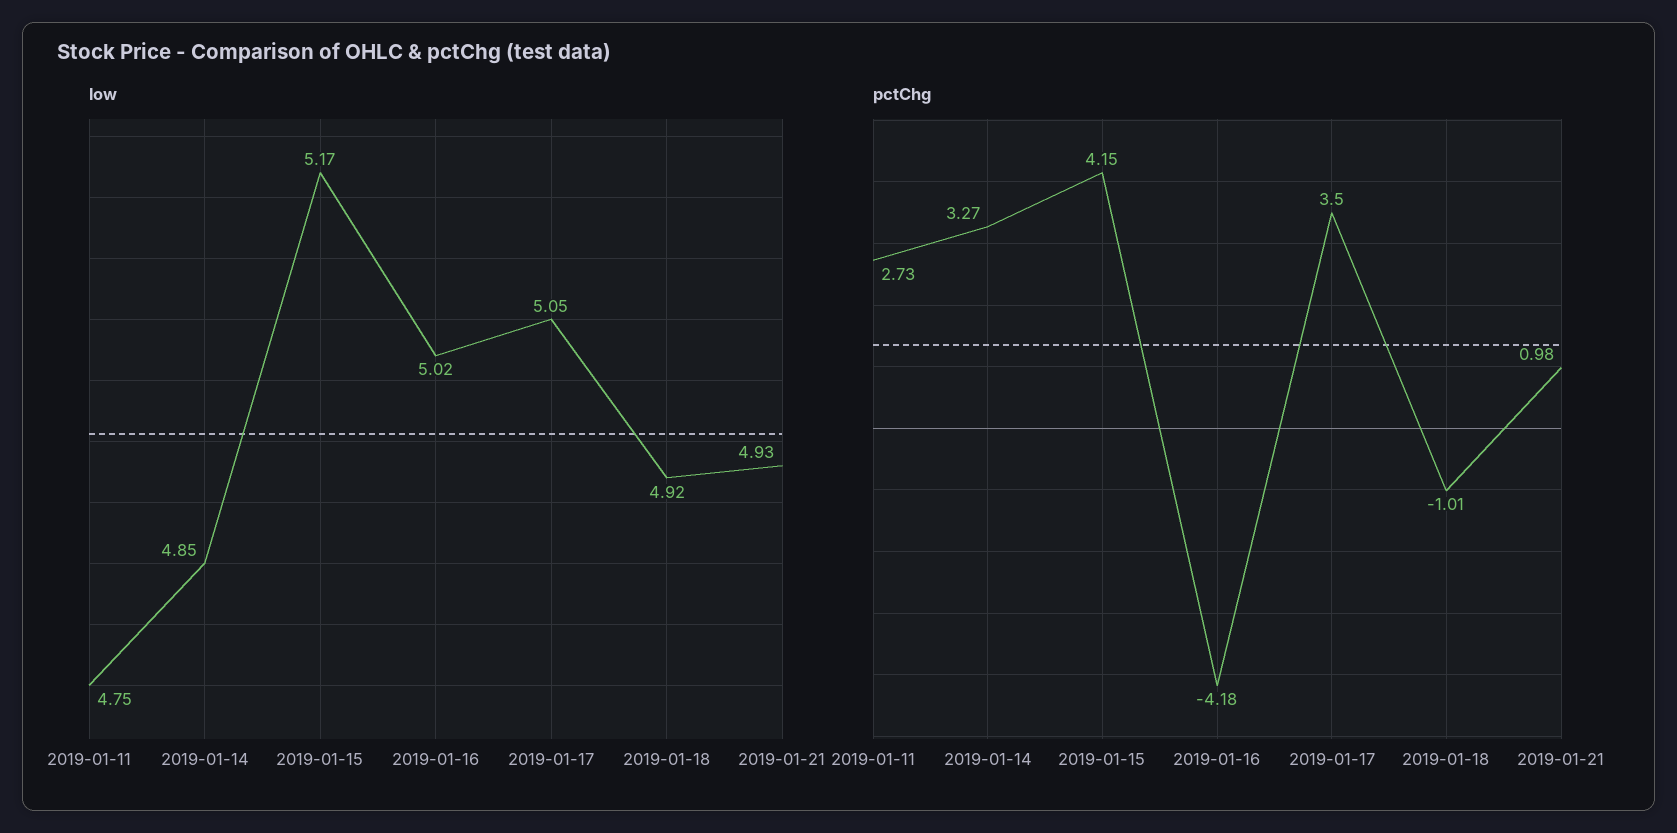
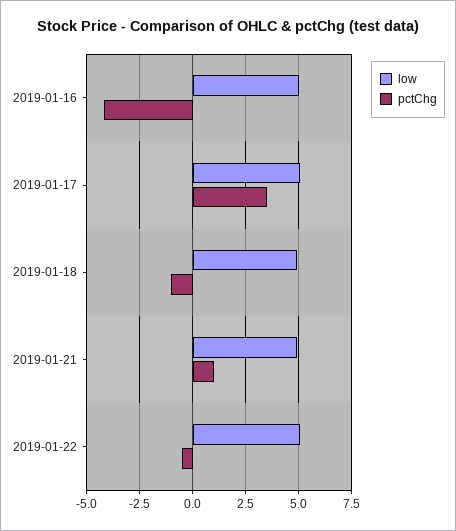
low, 2019-01-11: 4.75 -> none
low, 2019-01-14: 4.85 -> none
low, 2019-01-15: 5.17 -> none
pctChg, 2019-01-11: 2.73 -> none
pctChg, 2019-01-14: 3.27 -> none
pctChg, 2019-01-15: 4.15 -> none
low, 2019-01-22: none -> 5
pctChg, 2019-01-22: none -> -0.5

